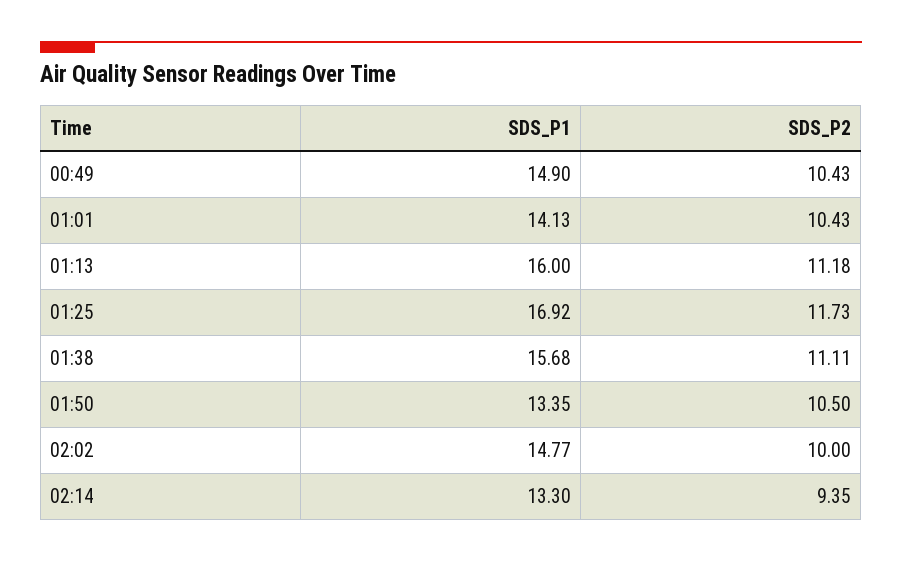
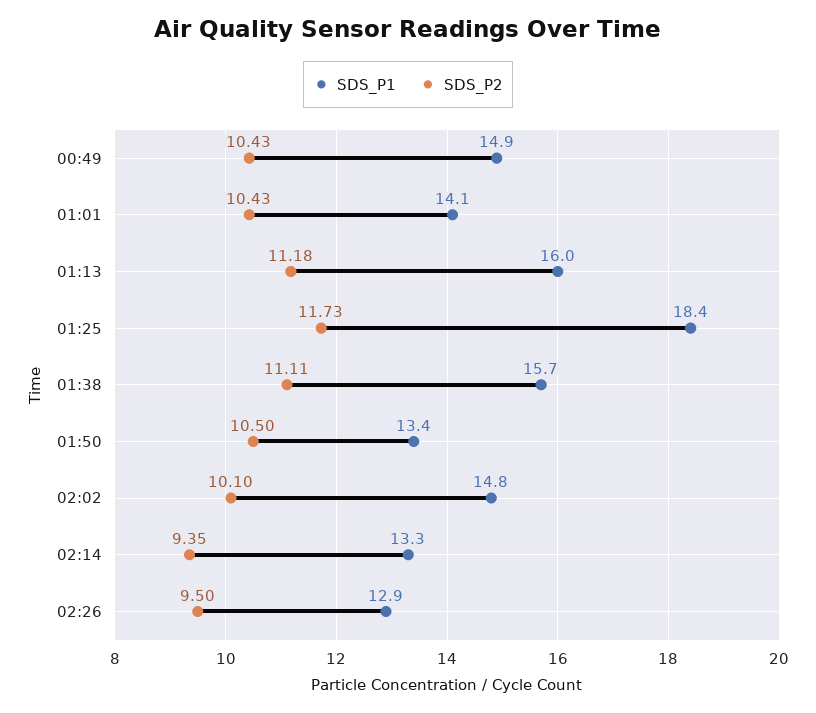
SDS_P1, 01:25: 16.92 -> 18.4
SDS_P2, 02:02: 10 -> 10.1
SDS_P1, 02:26: none -> 12.9
SDS_P2, 02:26: none -> 9.5

